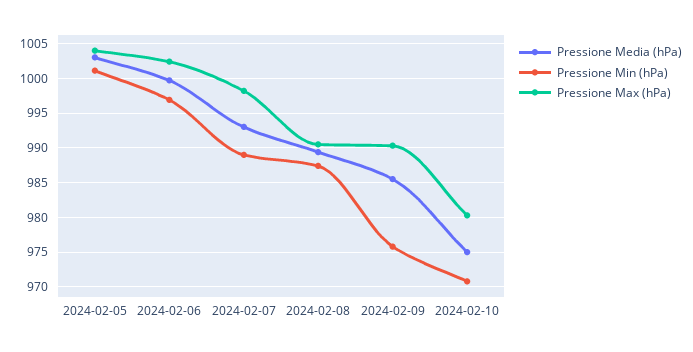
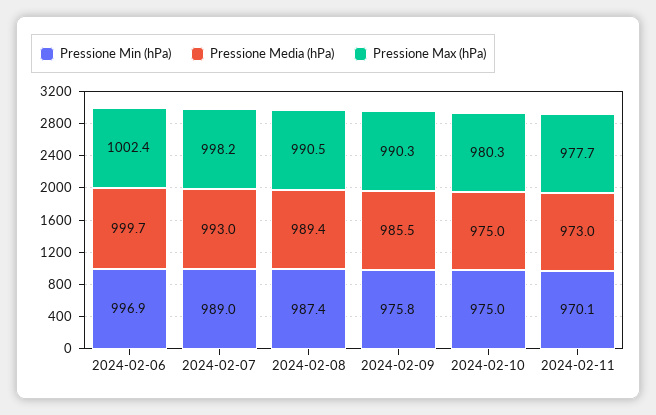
Pressione Media (hPa), 2024-02-05: 1003 -> none
Pressione Min (hPa), 2024-02-05: 1001 -> none
Pressione Max (hPa), 2024-02-05: 1004 -> none
Pressione Min (hPa), 2024-02-10: 971 -> 975
Pressione Min (hPa), 2024-02-11: none -> 970.1
Pressione Media (hPa), 2024-02-11: none -> 973
Pressione Max (hPa), 2024-02-11: none -> 977.7

